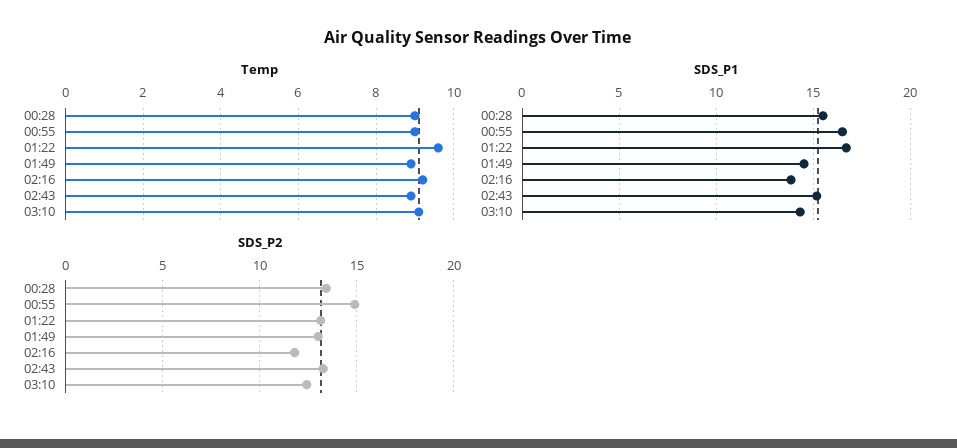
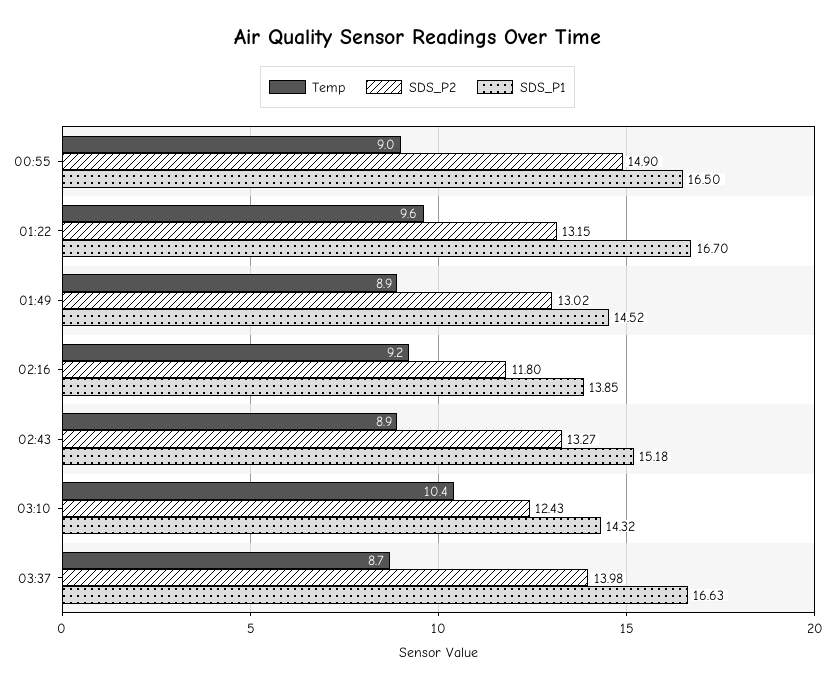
Temp, 00:28: 9 -> none
Temp, 03:10: 9 -> 10.4
SDS_P1, 00:28: 15.5 -> none
SDS_P2, 00:28: 13.5 -> none
Temp, 03:37: none -> 8.7
SDS_P2, 03:37: none -> 13.98
SDS_P1, 03:37: none -> 16.63

